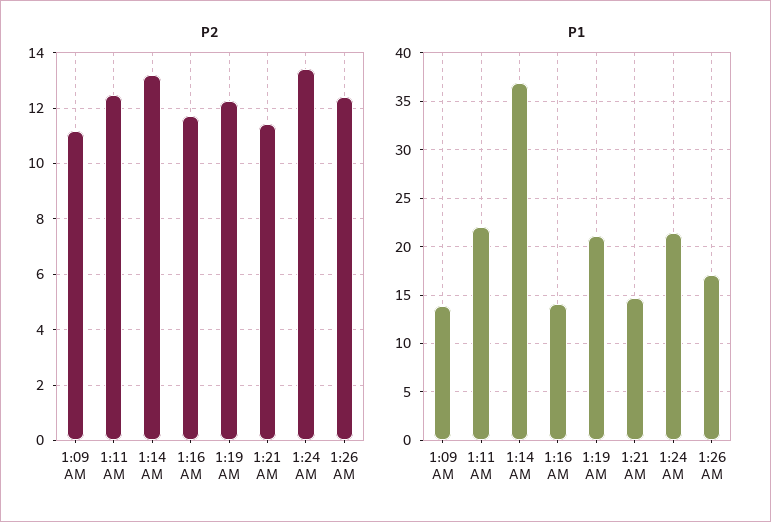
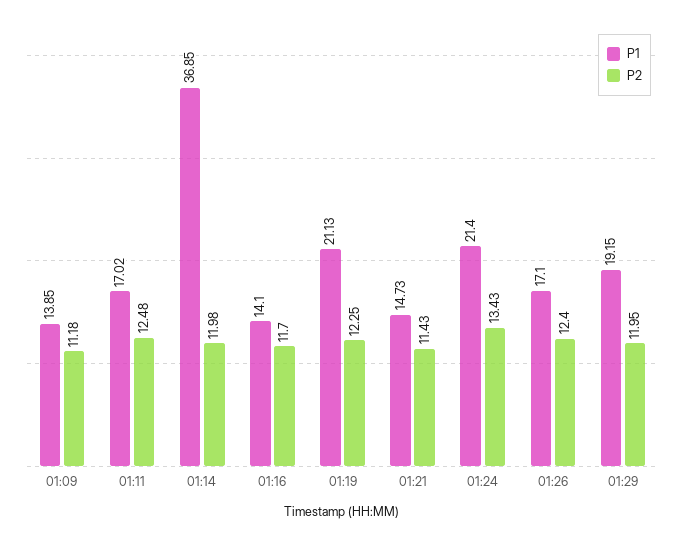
P2, 1:14 AM: 13.25 -> 11.98
P1, 1:11 AM: 22 -> 17.02
P1, 01:29: none -> 19.15
P2, 01:29: none -> 11.95

